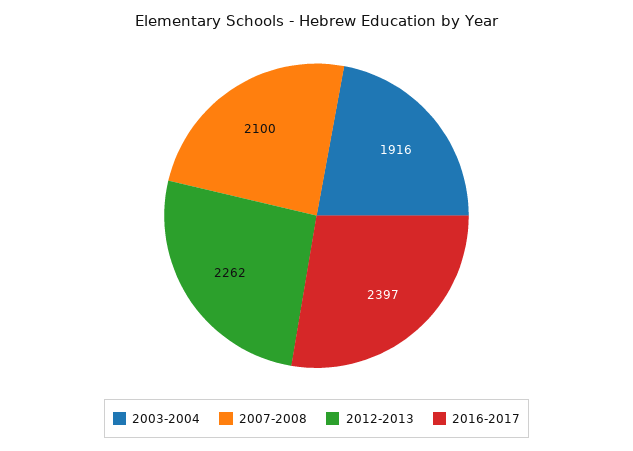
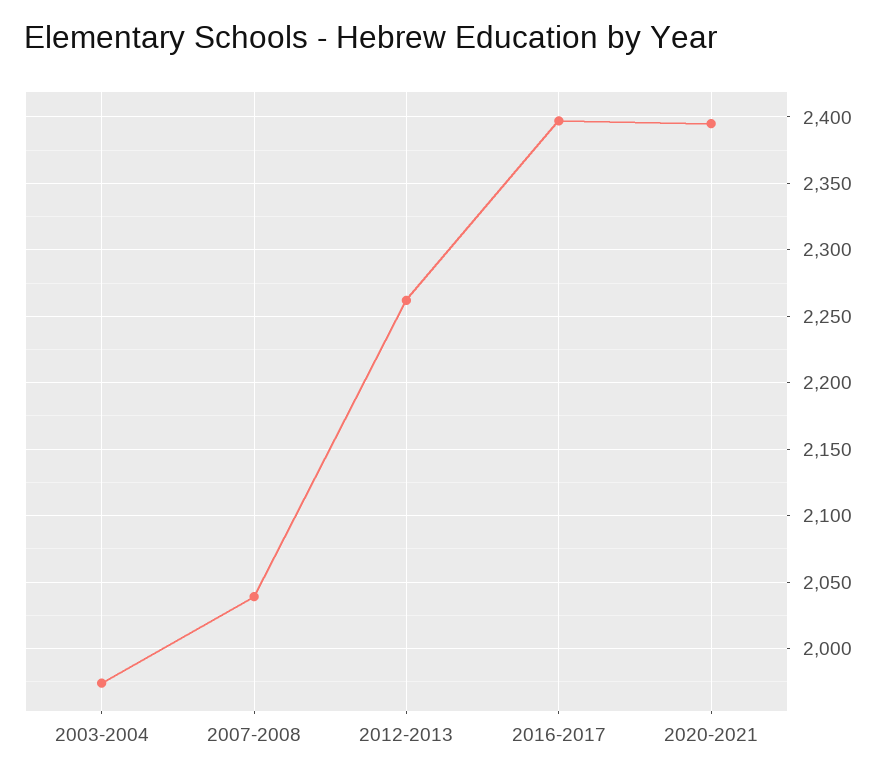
2003-2004: 1916 -> 1975
2007-2008: 2100 -> 2040
2020-2021: none -> 2395

